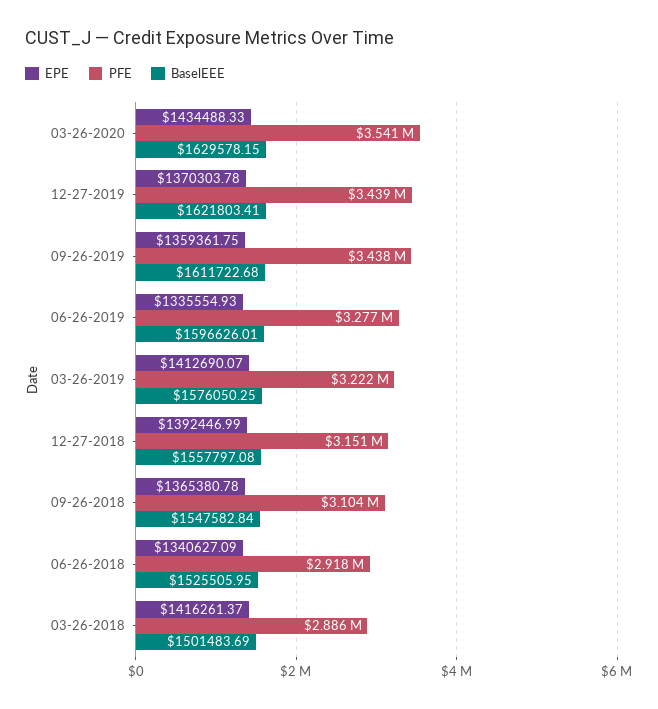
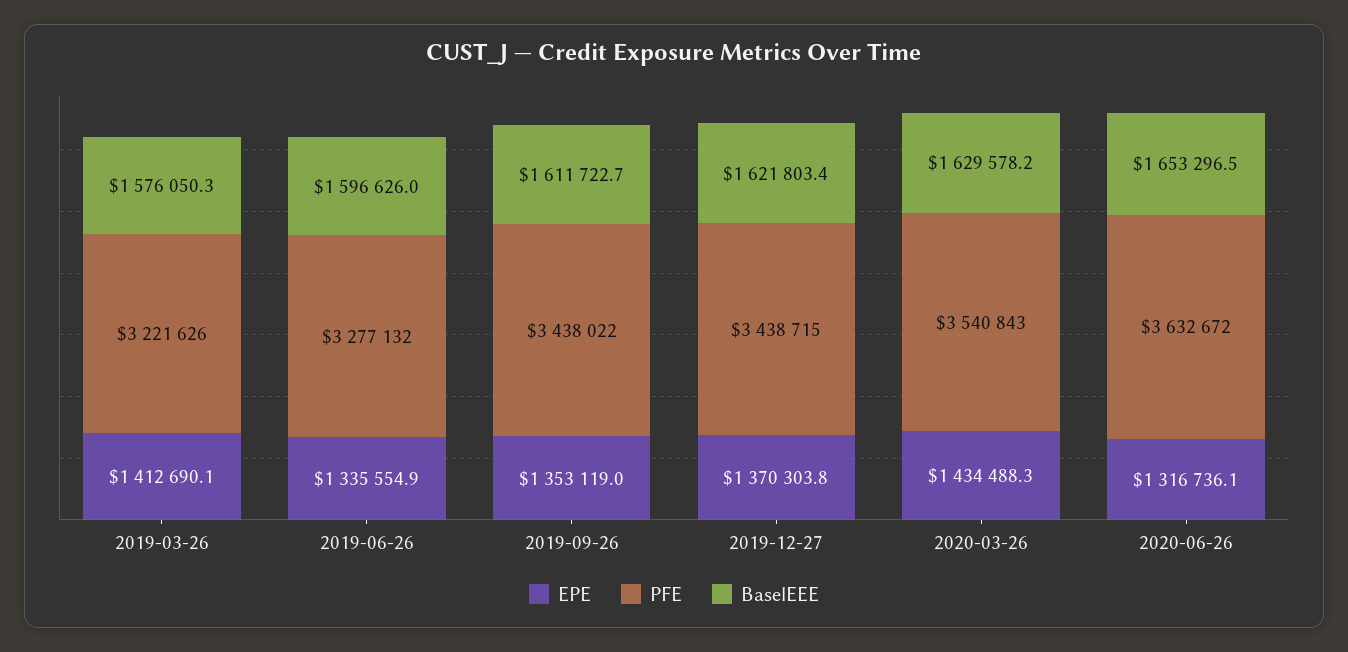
EPE, 09-26-2019: 1359361.75 -> 1353119
EPE, 12-27-2018: 1392446.99 -> none
PFE, 12-27-2018: 3151000 -> none
BaselEEE, 12-27-2018: 1557797.08 -> none
EPE, 09-26-2018: 1365380.78 -> none
PFE, 09-26-2018: 3104000 -> none
BaselEEE, 09-26-2018: 1547582.84 -> none
EPE, 06-26-2018: 1340627.09 -> none
PFE, 06-26-2018: 2918000 -> none
BaselEEE, 06-26-2018: 1525505.95 -> none
EPE, 03-26-2018: 1416261.37 -> none
PFE, 03-26-2018: 2886000 -> none
BaselEEE, 03-26-2018: 1501483.69 -> none
EPE, 2020-06-26: none -> 1316736.1
PFE, 2020-06-26: none -> 3632672
BaselEEE, 2020-06-26: none -> 1653296.5

